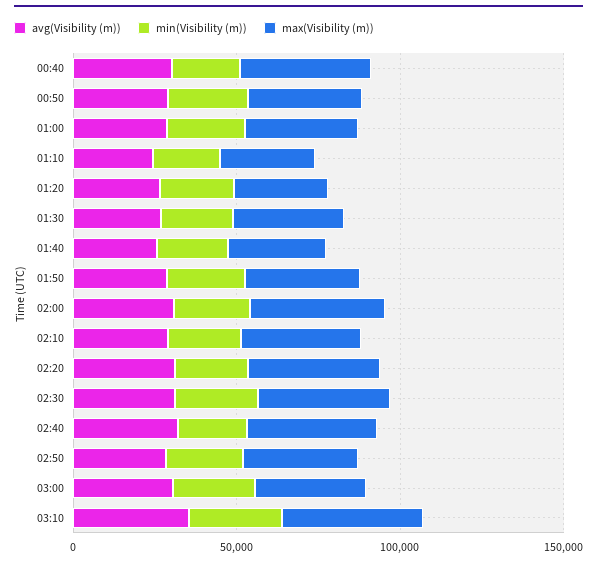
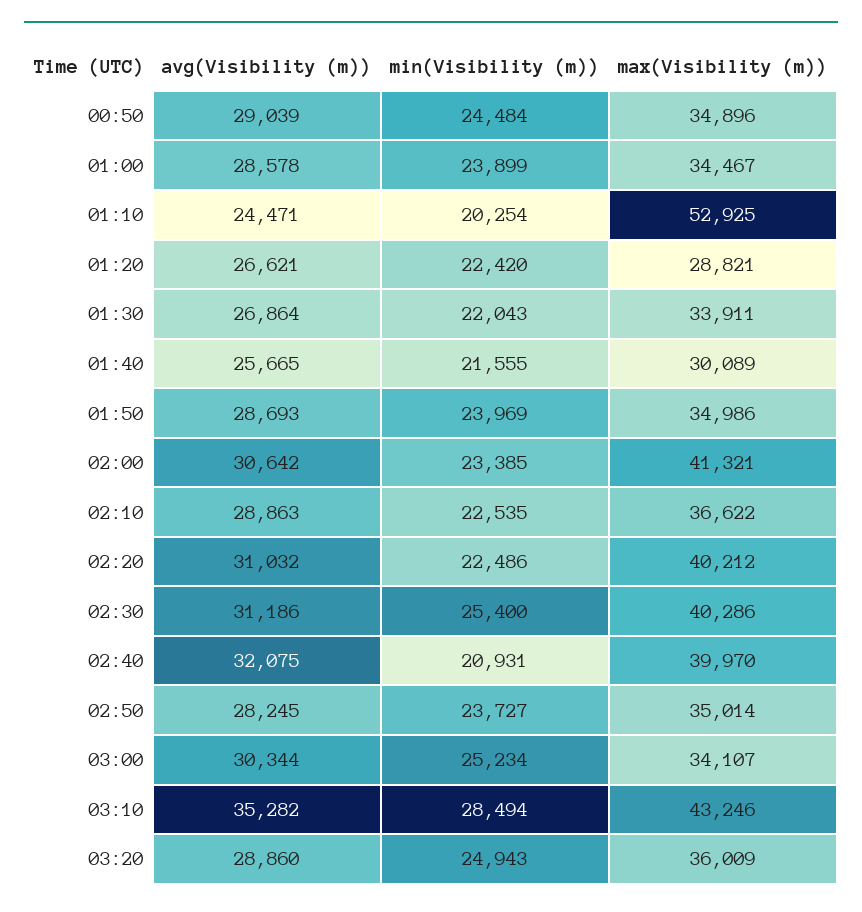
avg(Visibility (m)), 00:40: 30000 -> none
min(Visibility (m)), 00:40: 20000 -> none
max(Visibility (m)), 00:40: 40000 -> none
max(Visibility (m)), 01:10: 30000 -> 52925
avg(Visibility (m)), 03:20: none -> 28860
min(Visibility (m)), 03:20: none -> 24943
max(Visibility (m)), 03:20: none -> 36009

